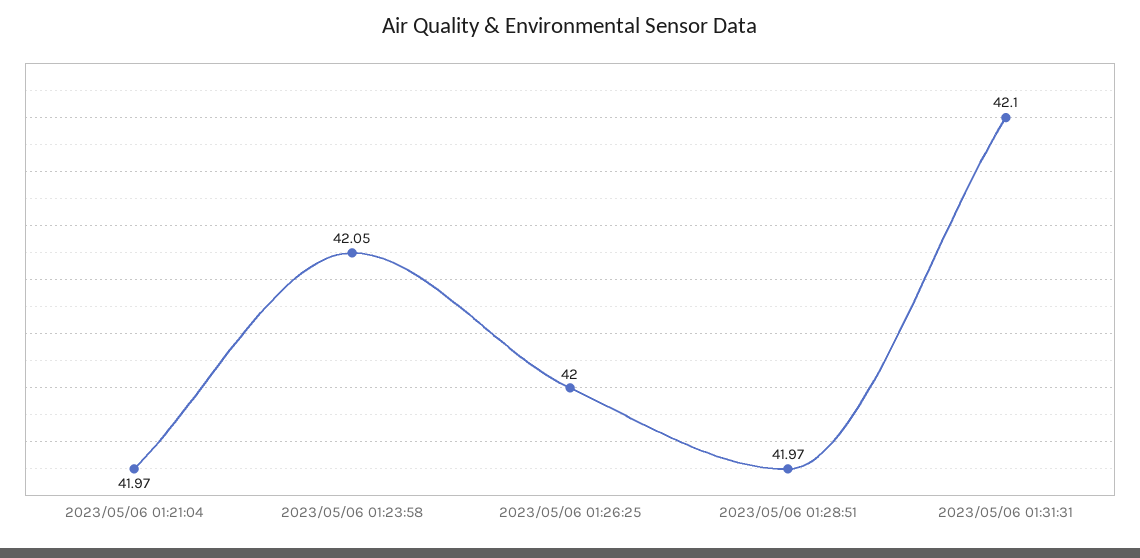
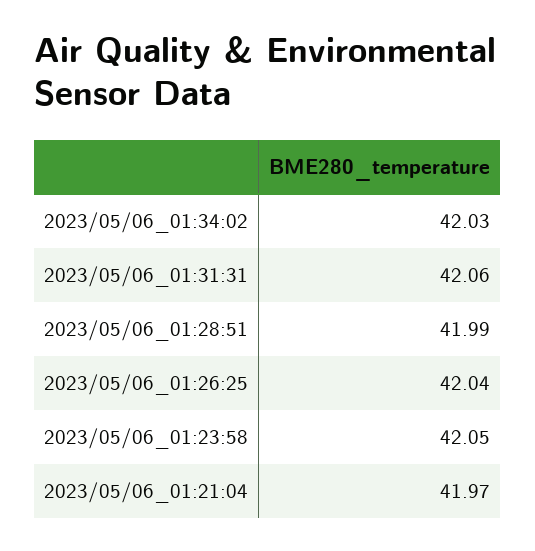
2023/05/06 01:26:25: 42 -> 42.04
2023/05/06 01:28:51: 41.97 -> 41.99
2023/05/06 01:31:31: 42.1 -> 42.06
2023/05/06_01:34:02: none -> 42.03

